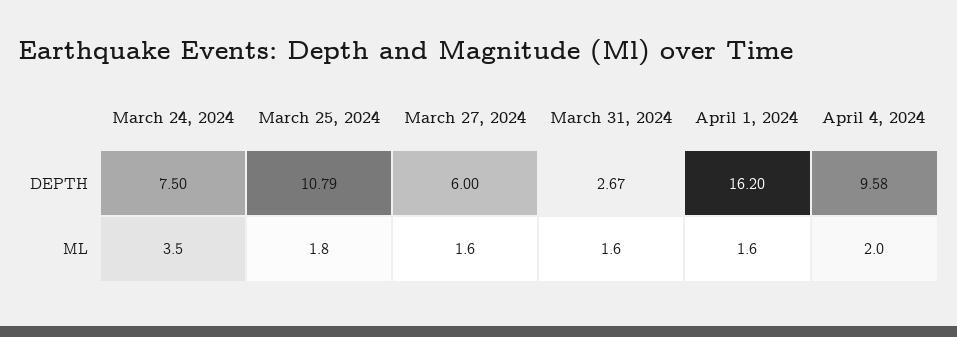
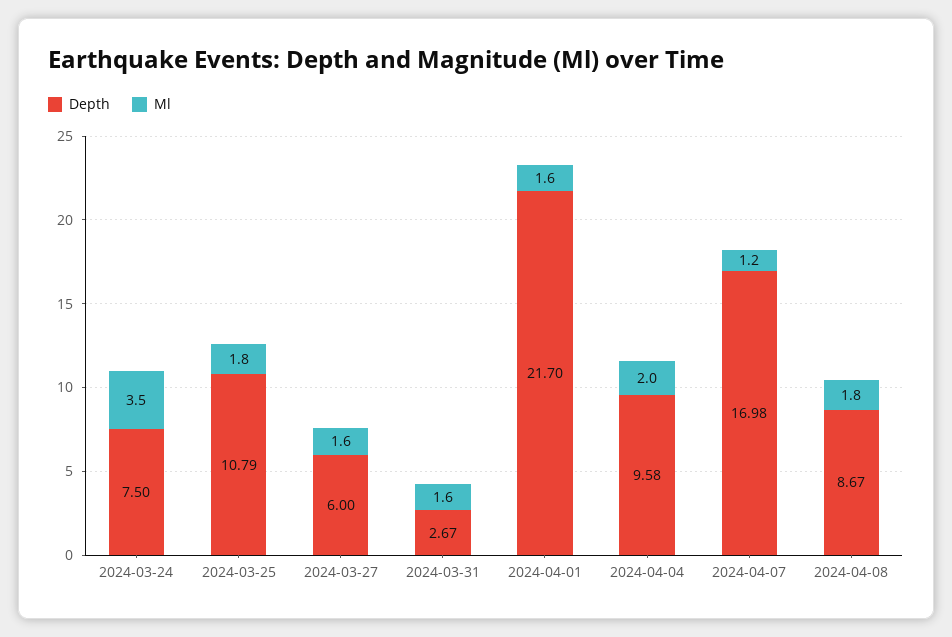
DEPTH, April 1, 2024: 16.2 -> 21.7
DEPTH, 2024-04-07: none -> 16.98
ML, 2024-04-07: none -> 1.2
DEPTH, 2024-04-08: none -> 8.67
ML, 2024-04-08: none -> 1.8

